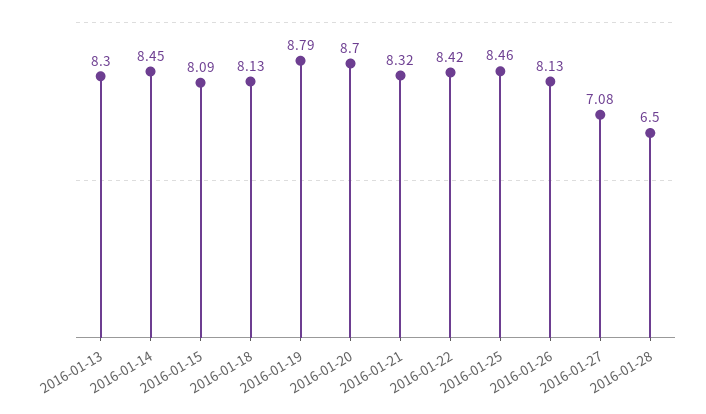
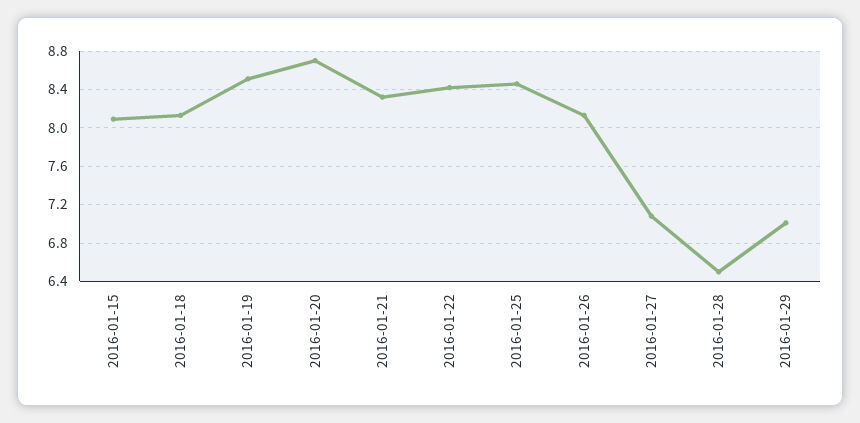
2016-01-13: 8.3 -> none
2016-01-14: 8.45 -> none
2016-01-19: 8.79 -> 8.5
2016-01-29: none -> 7

